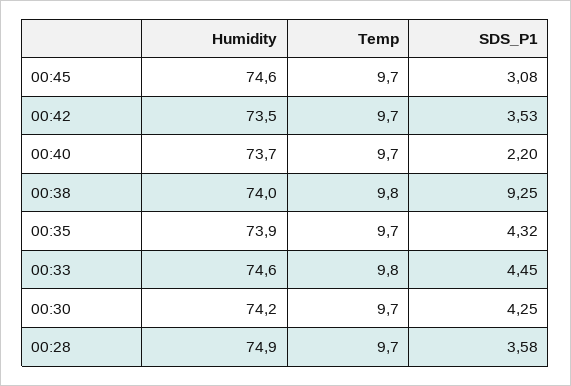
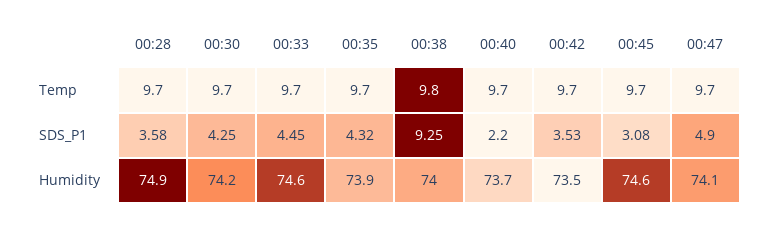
Temp, 00:33: 9.8 -> 9.7
Temp, 00:47: none -> 9.7
SDS_P1, 00:47: none -> 4.9
Humidity, 00:47: none -> 74.1

